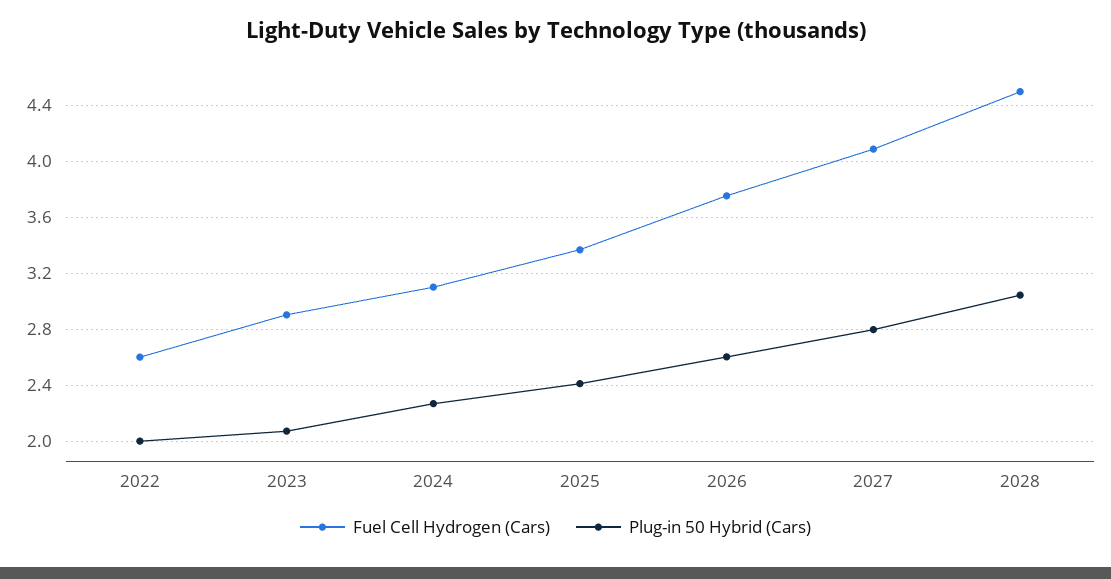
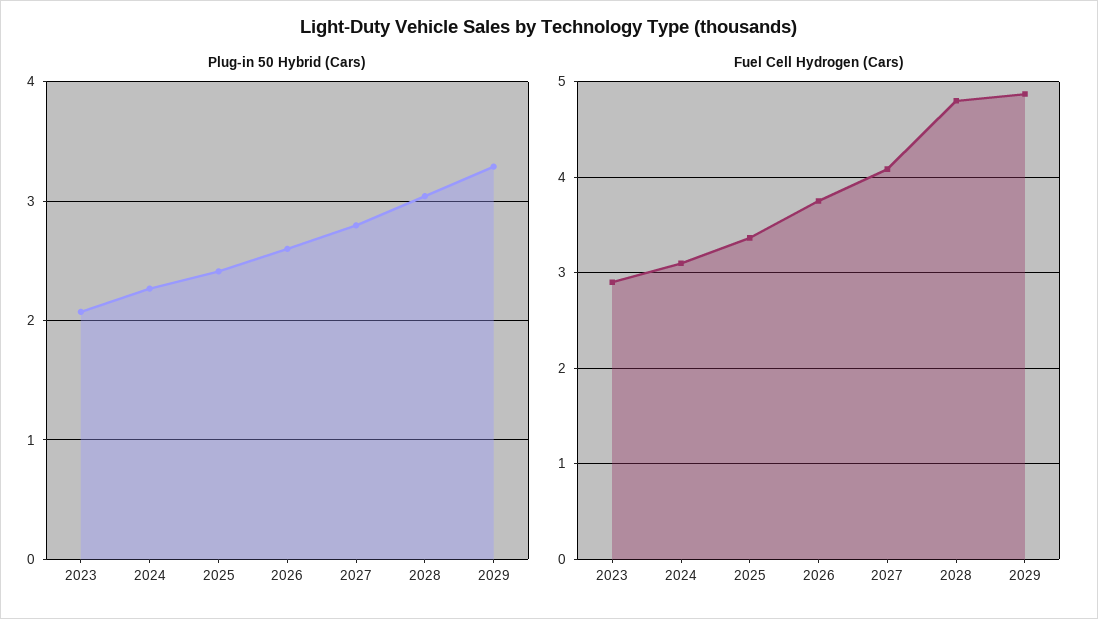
Fuel Cell Hydrogen (Cars), 2022: 2.6 -> none
Plug-in 50 Hybrid (Cars), 2022: 2 -> none
Fuel Cell Hydrogen (Cars), 2028: 4.5 -> 4.8
Plug-in 50 Hybrid (Cars), 2029: none -> 3.3
Fuel Cell Hydrogen (Cars), 2029: none -> 4.9

